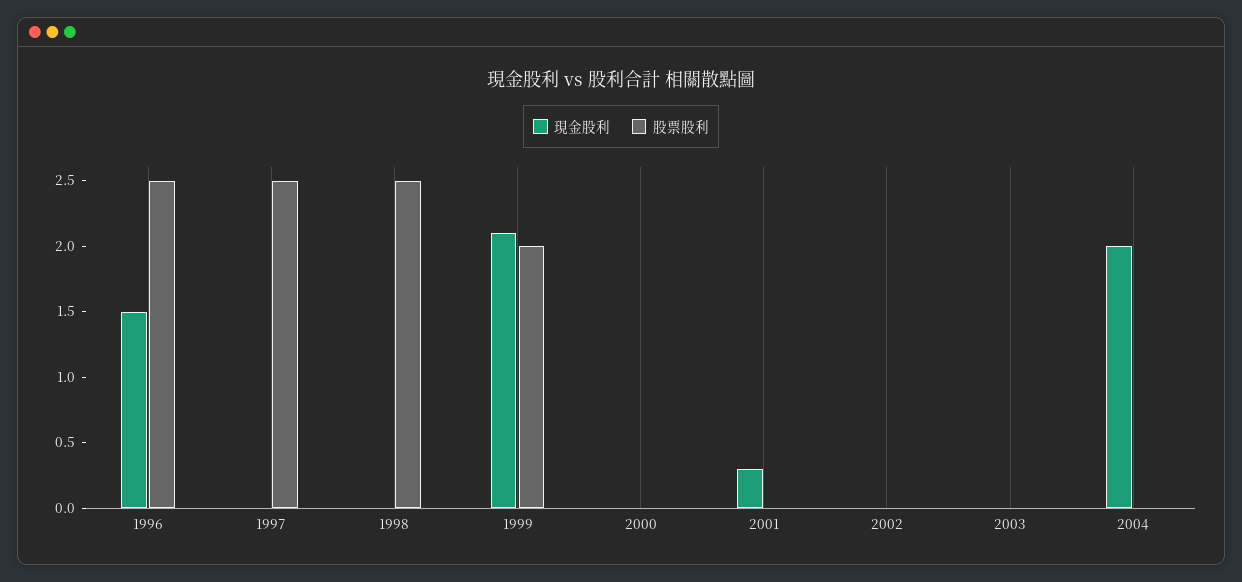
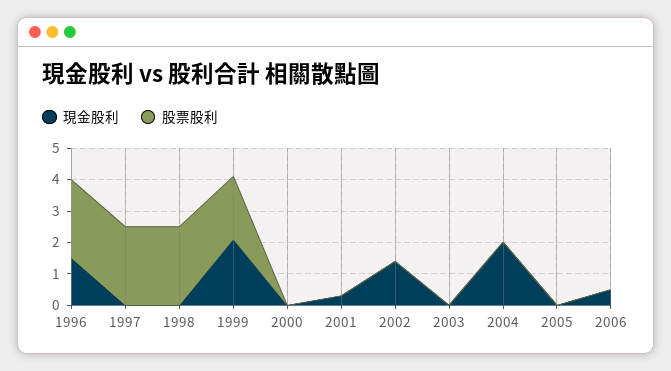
現金股利, 2002: 0 -> 1.5
現金股利, 2005: none -> 0
股票股利, 2005: none -> 0
現金股利, 2006: none -> 0.5
股票股利, 2006: none -> 0

